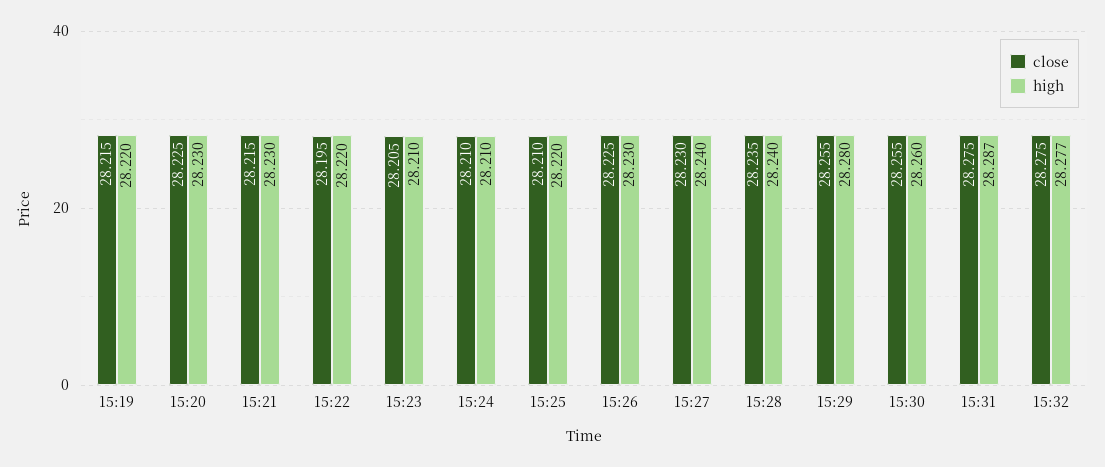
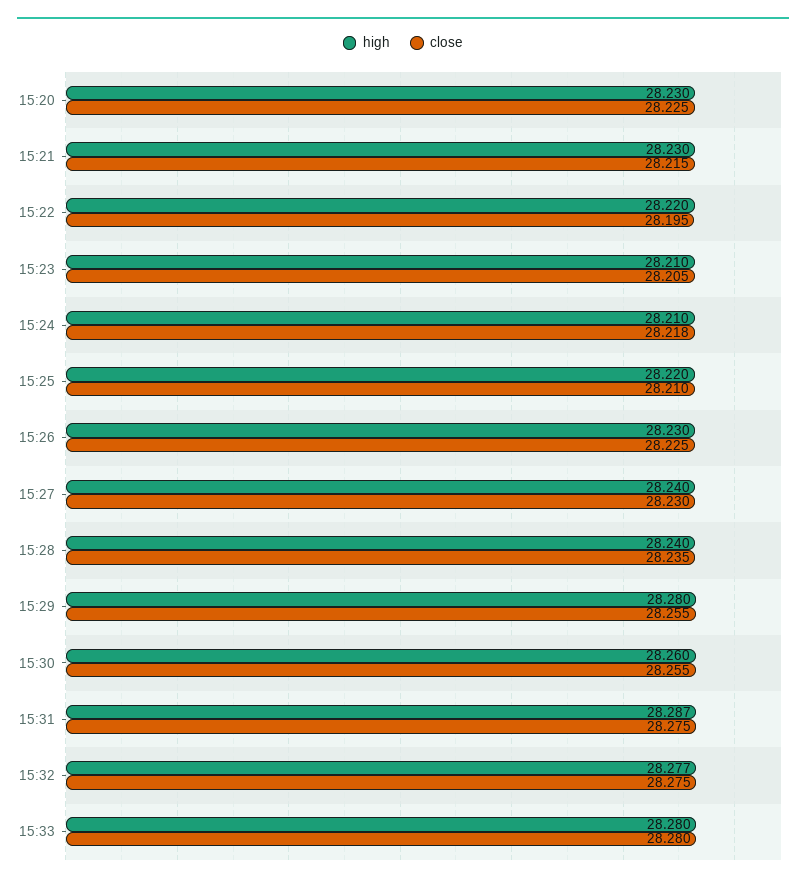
close, 15:19: 28.215 -> none
high, 15:19: 28.22 -> none
close, 15:24: 28.21 -> 28.218
high, 15:33: none -> 28.28
close, 15:33: none -> 28.28

